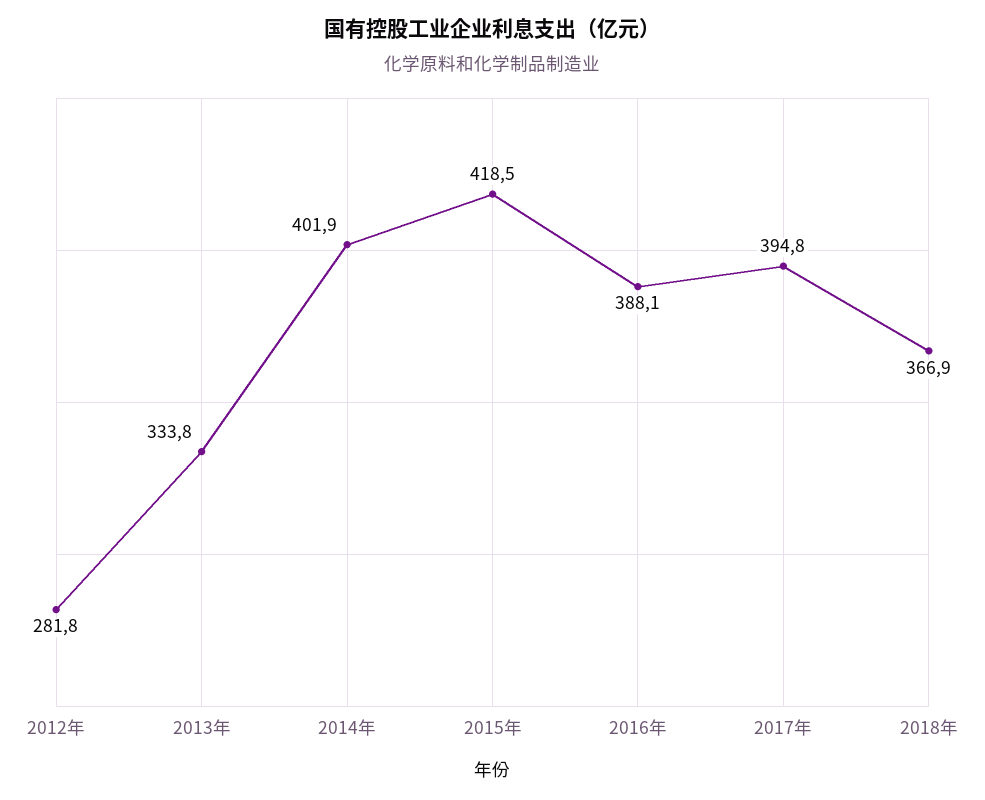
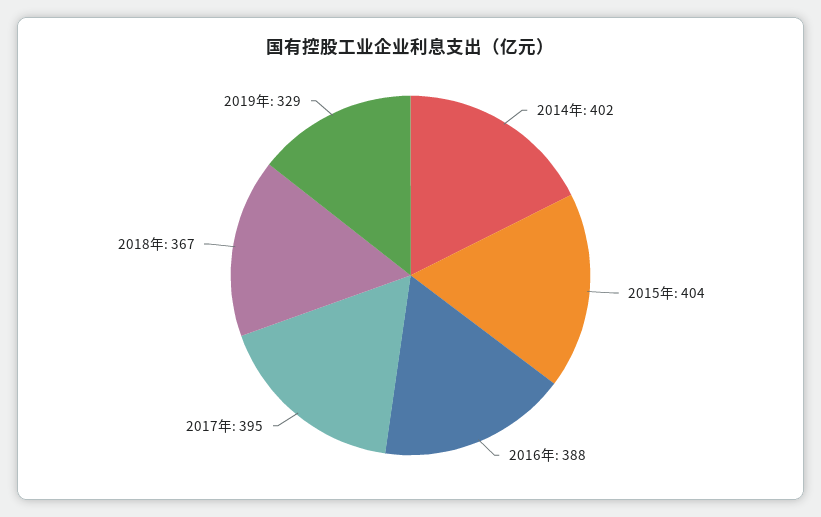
2012年: 281.8 -> none
2013年: 333.8 -> none
2015年: 418.5 -> 404
2019年: none -> 329

